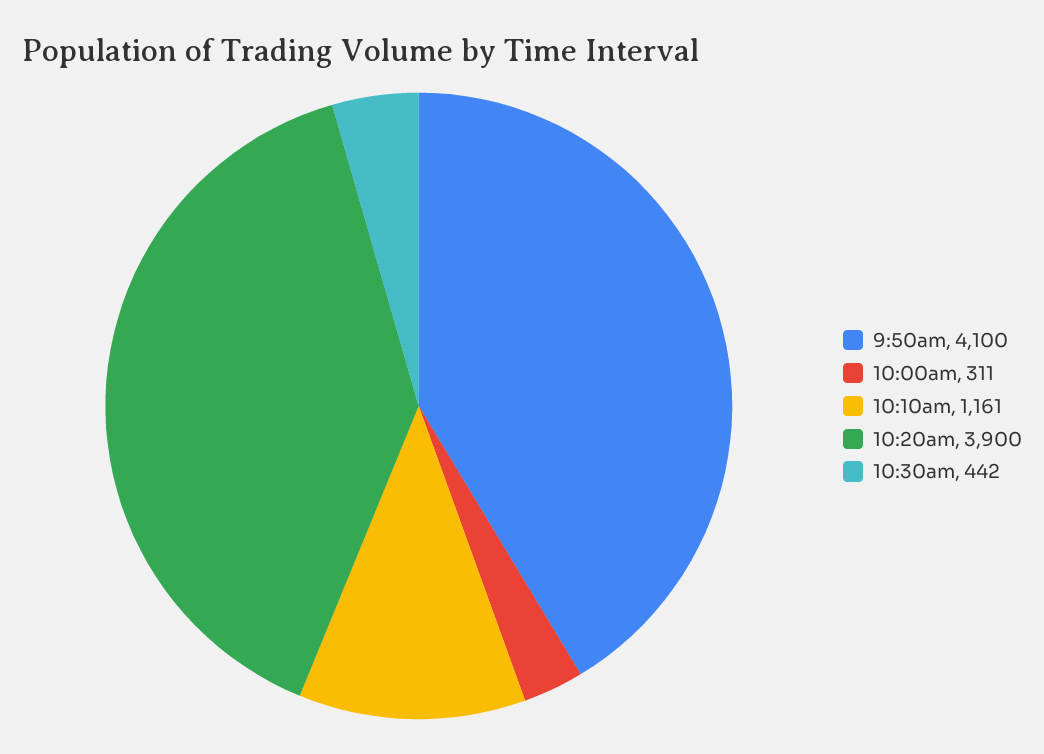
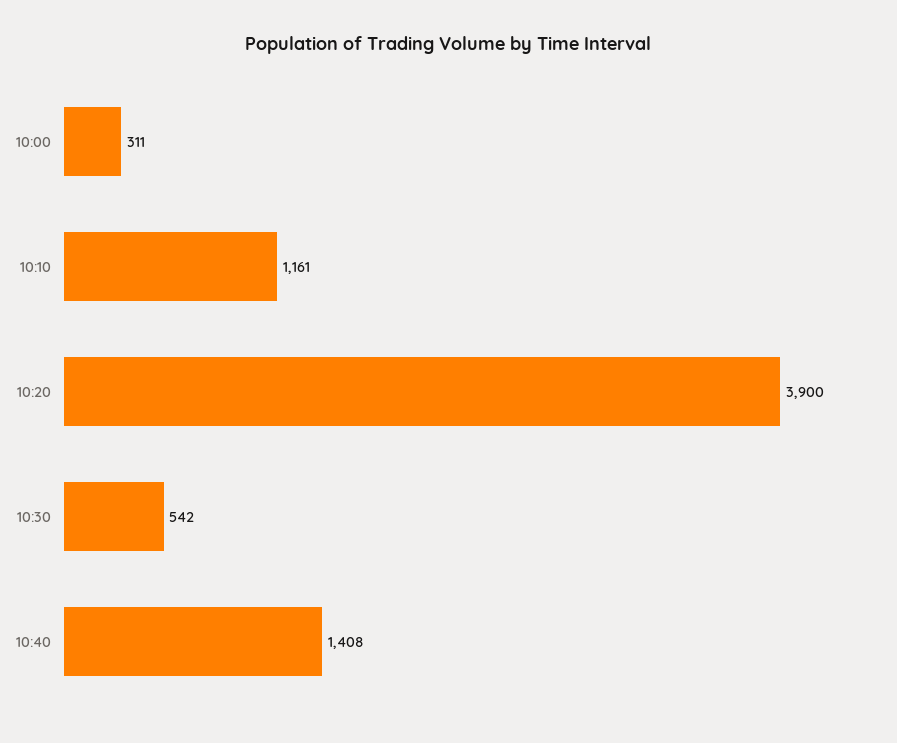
9:50am: 4100 -> none
10:30am: 442 -> 542
10:40: none -> 1408

